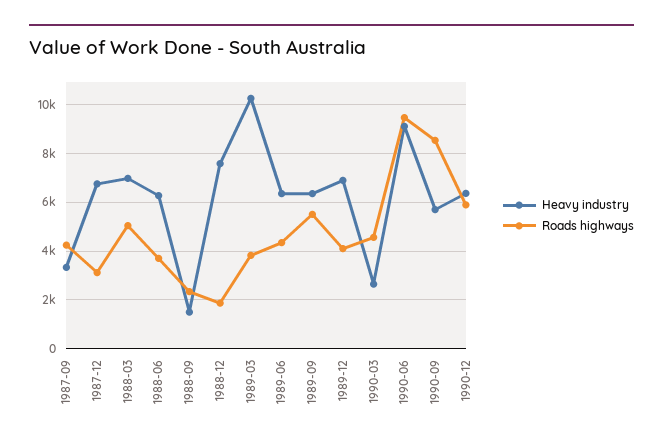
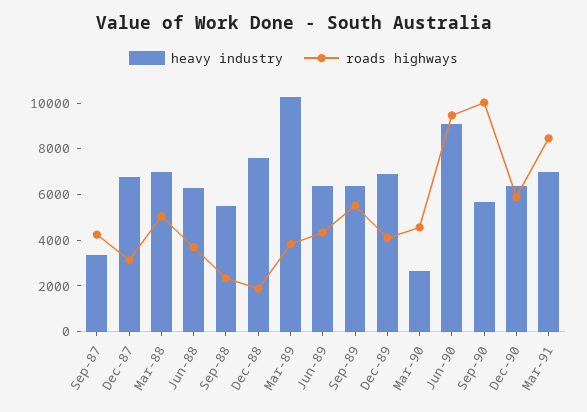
Heavy industry, 1988-09: 1500 -> 5500
Roads highways, 1990-09: 8500 -> 10000
Heavy industry, Mar-91: none -> 7000
Roads highways, Mar-91: none -> 8500

